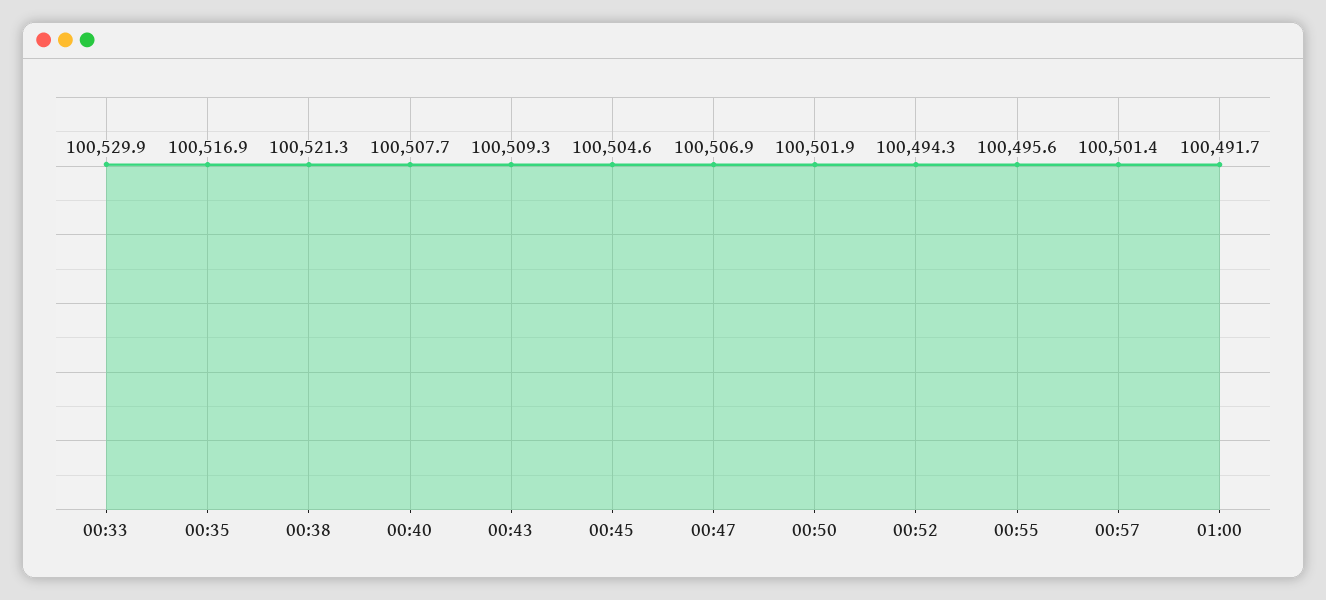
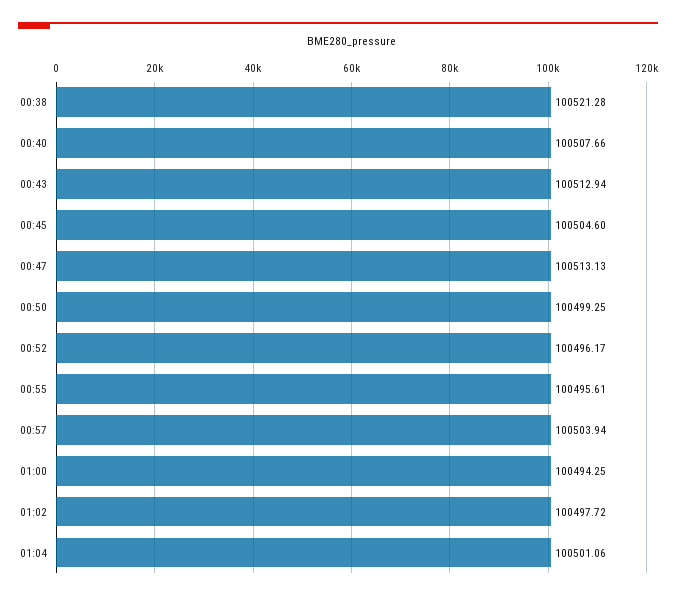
00:33: 100529.9 -> none
00:35: 100516.9 -> none
00:43: 100509.3 -> 100512.94
00:47: 100506.9 -> 100513.13
00:50: 100501.9 -> 100499.25
00:52: 100494.3 -> 100496.17
00:57: 100501.4 -> 100503.94
01:00: 100491.7 -> 100494.25
01:02: none -> 100497.72
01:04: none -> 100501.06

